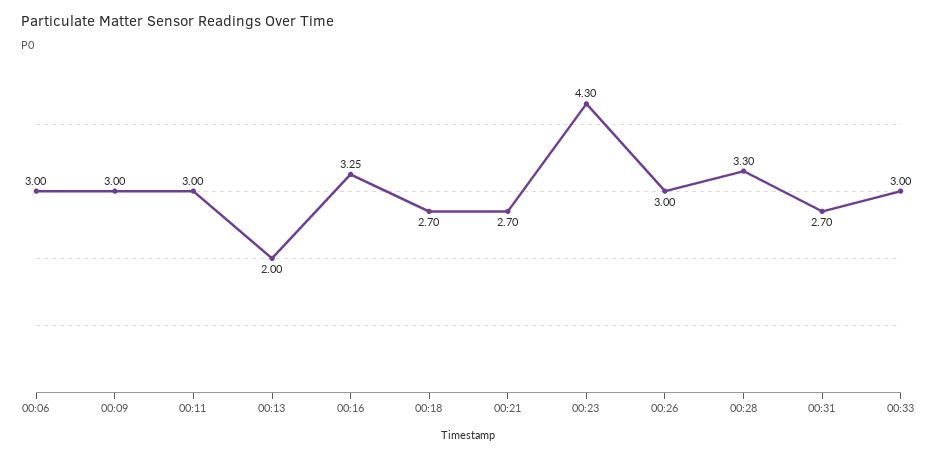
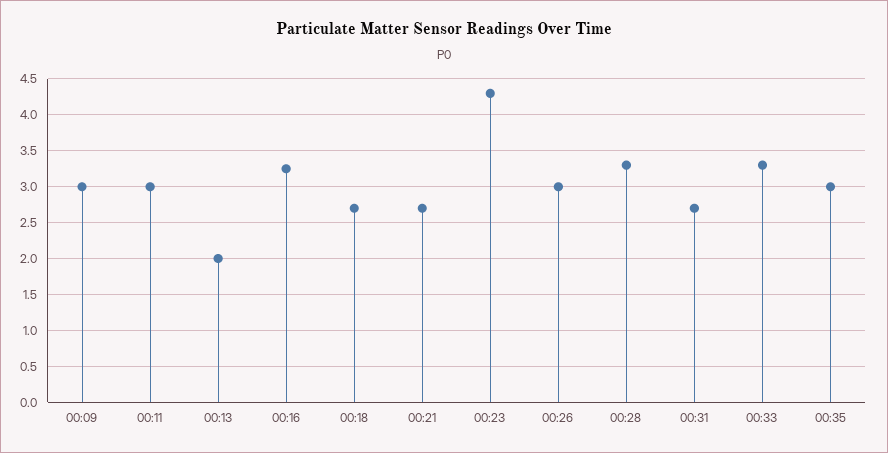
00:06: 3 -> none
00:33: 3 -> 3.3
00:35: none -> 3

